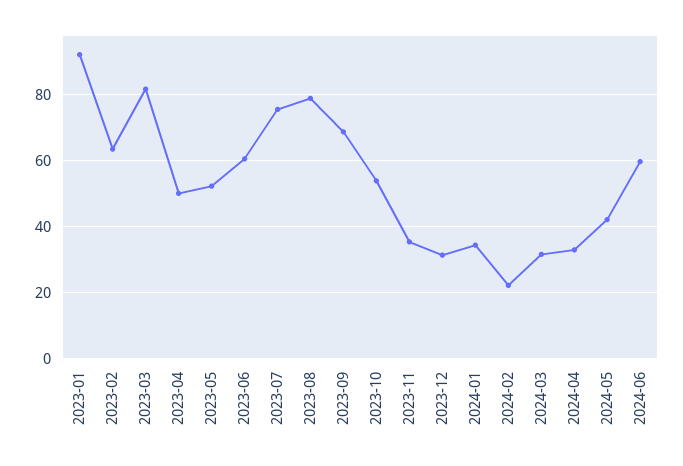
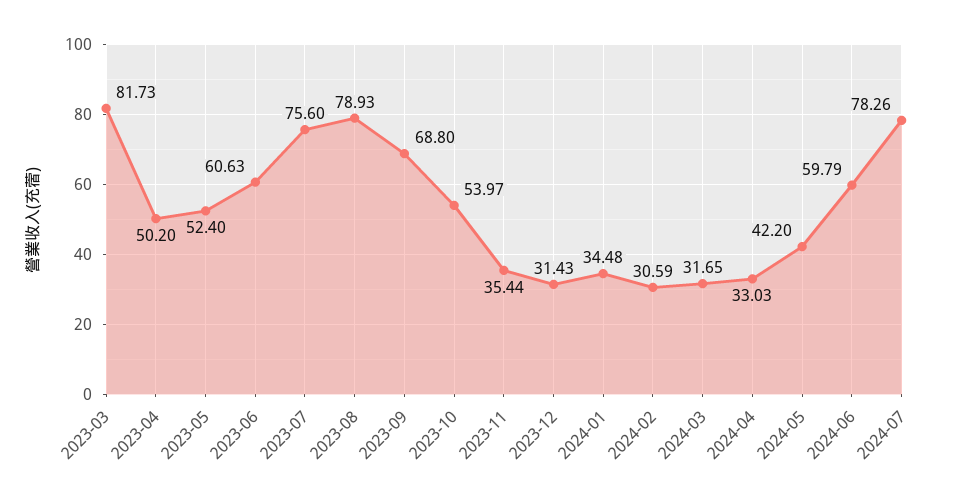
2023-01: 92 -> none
2023-02: 64 -> none
2024-02: 22 -> 30.59
2024-07: none -> 78.26

